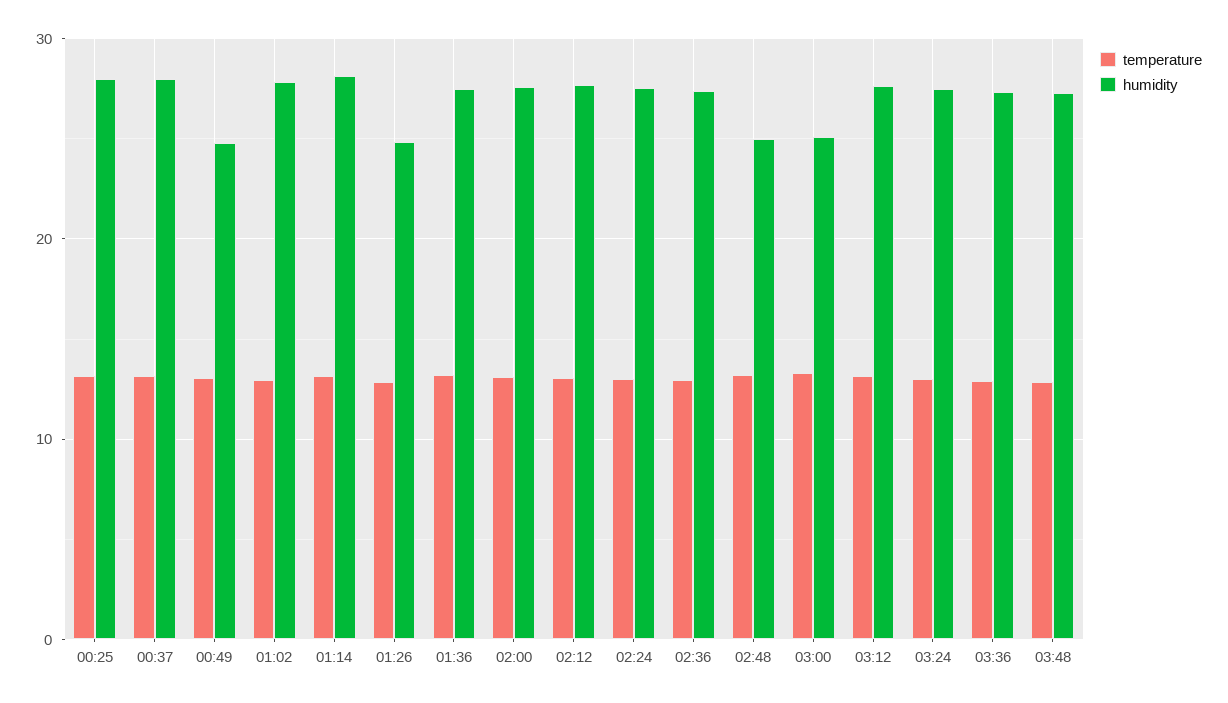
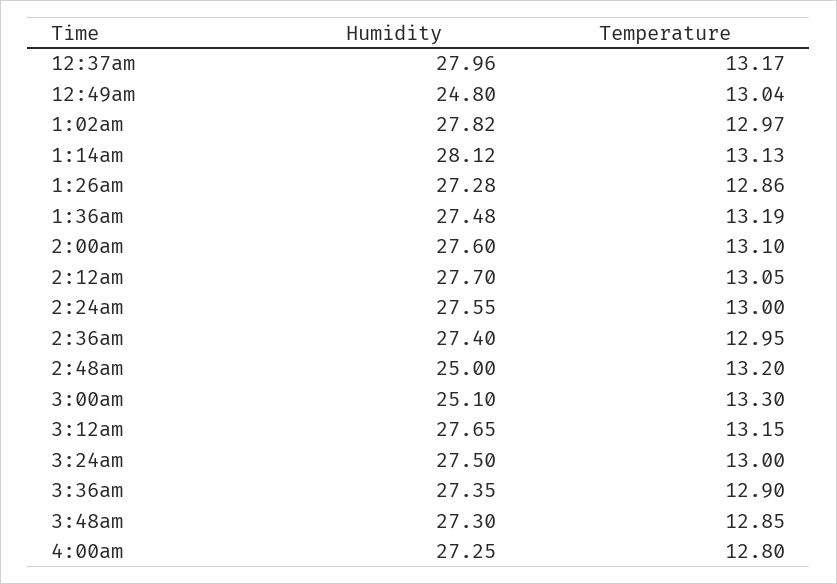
temperature, 00:25: 13 -> none
humidity, 00:25: 28 -> none
humidity, 01:26: 25 -> 27.28
humidity, 4:00am: none -> 27.25
temperature, 4:00am: none -> 12.8

